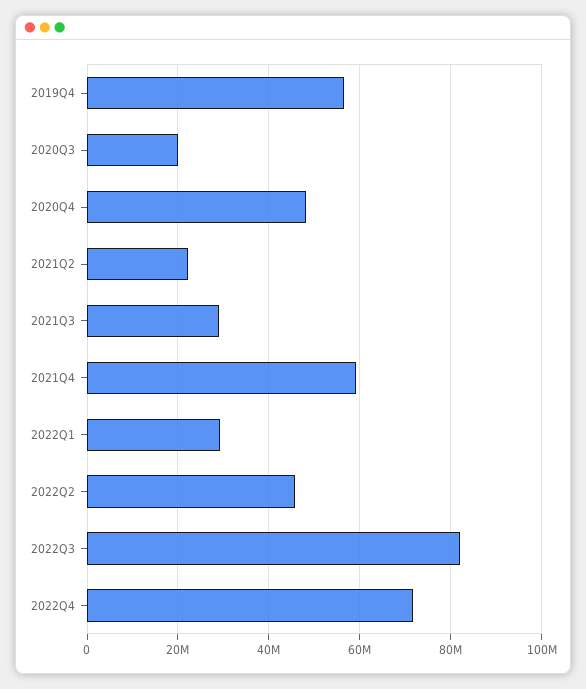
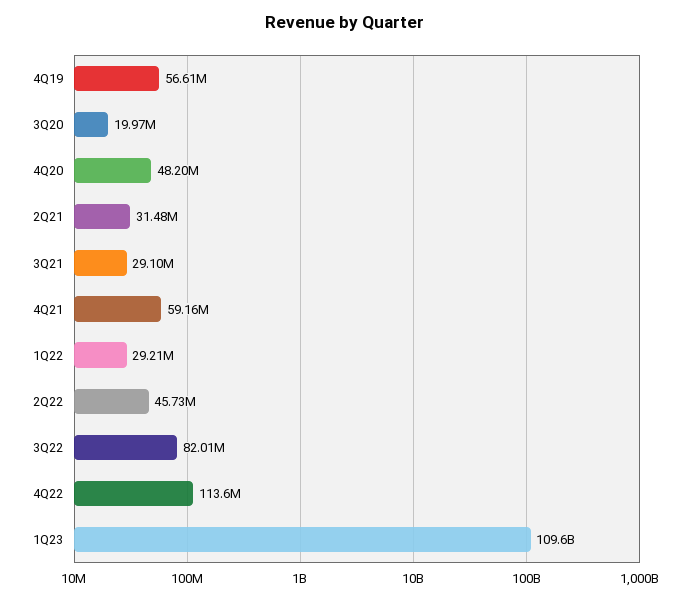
2021Q2: 22000000 -> 31480000
2022Q4: 72000000 -> 113600000
1Q23: none -> 109600000000

